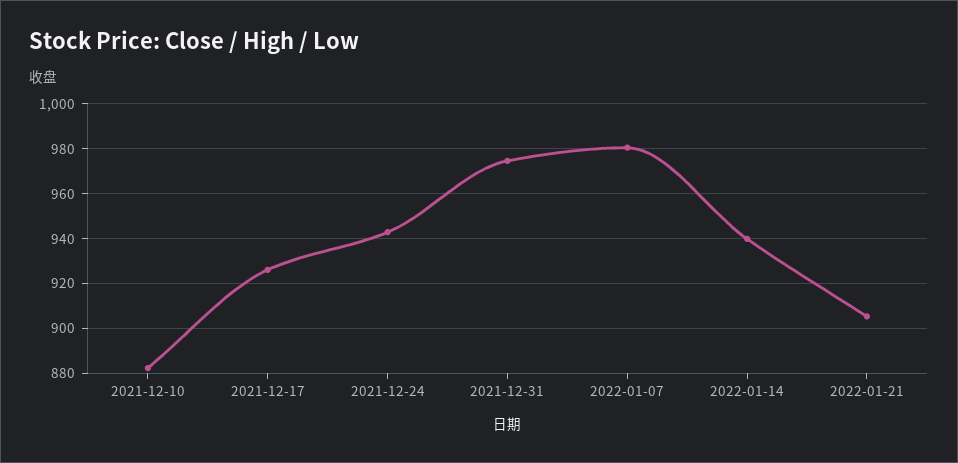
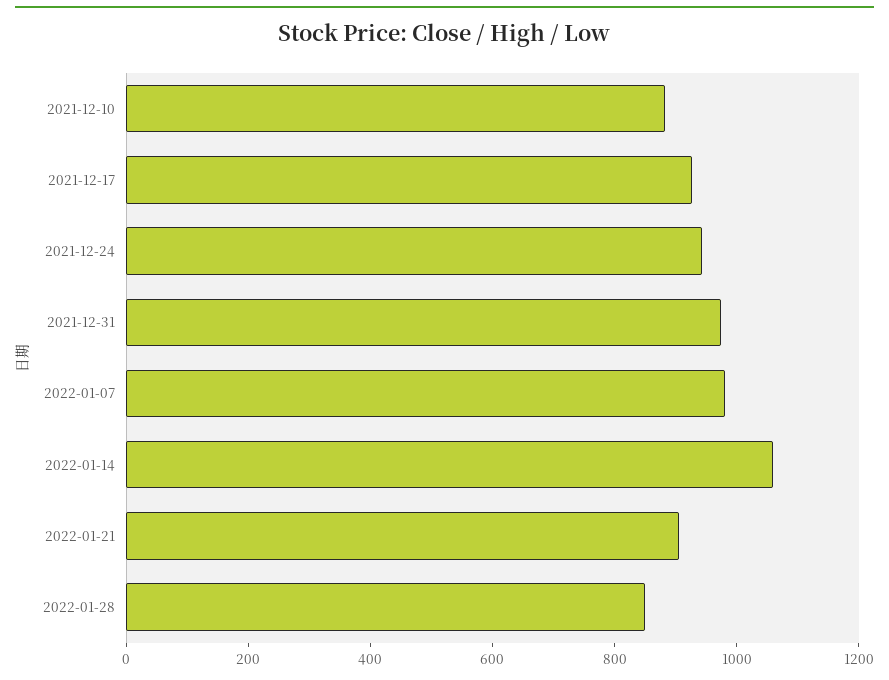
2022-01-14: 940 -> 1050
2022-01-28: none -> 850

